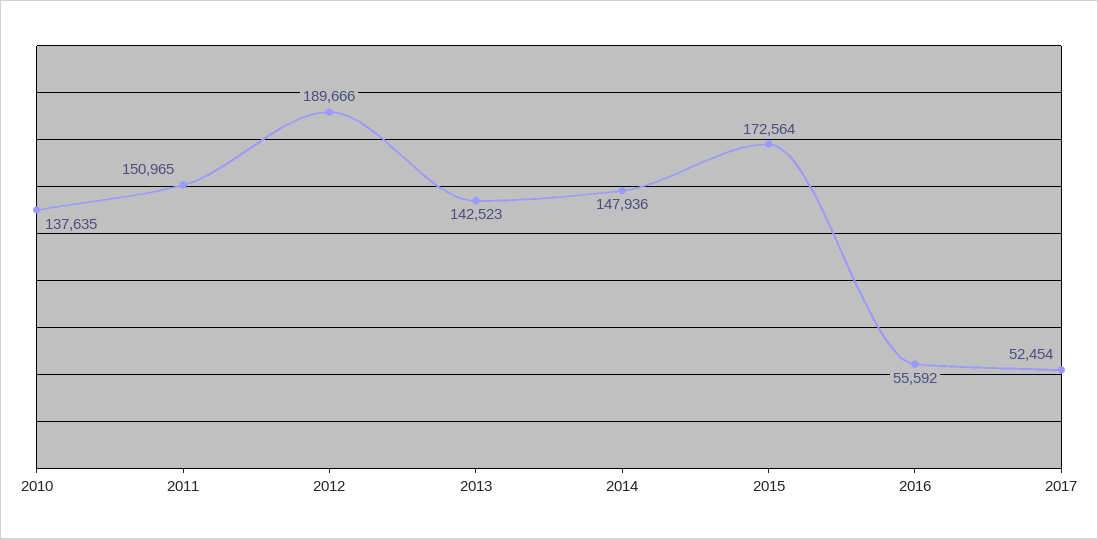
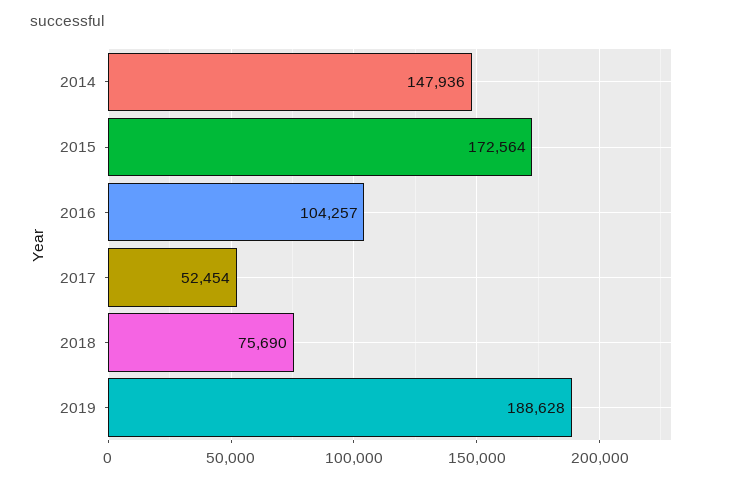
2010: 137635 -> none
2011: 150965 -> none
2012: 189666 -> none
2013: 142523 -> none
2016: 55592 -> 104257
2018: none -> 75690
2019: none -> 188628

